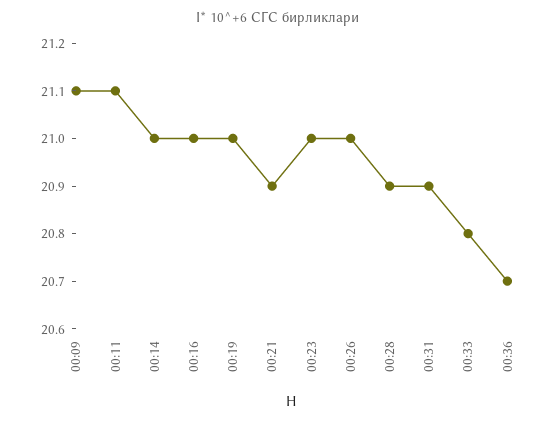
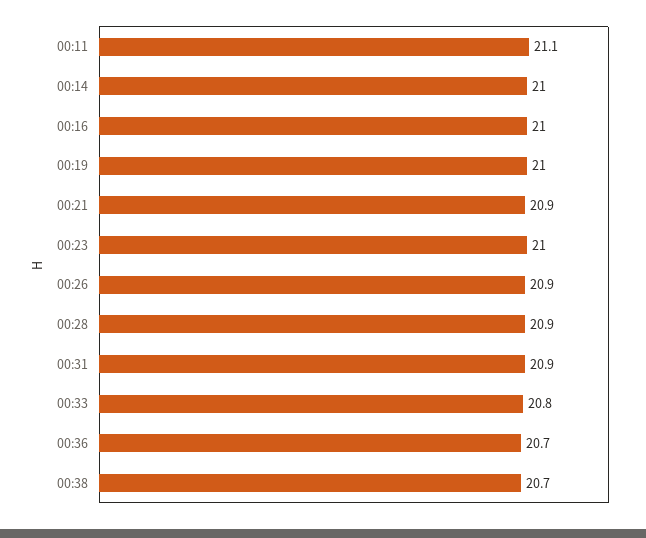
00:09: 21.1 -> none
00:26: 21 -> 20.9
00:38: none -> 20.7

